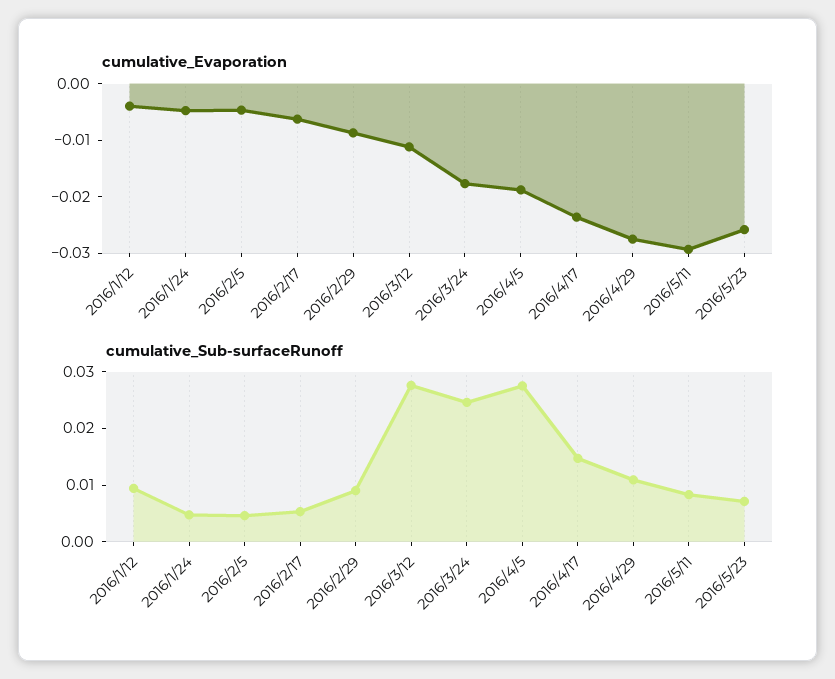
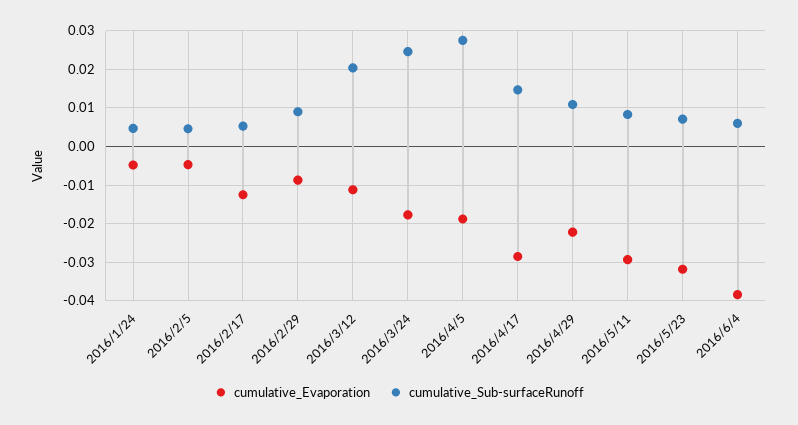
cumulative_Evaporation, 2016/1/12: -0.004 -> none
cumulative_Evaporation, 2016/2/17: -0.006 -> -0.012
cumulative_Evaporation, 2016/4/17: -0.024 -> -0.028
cumulative_Evaporation, 2016/4/29: -0.028 -> -0.022
cumulative_Evaporation, 2016/5/23: -0.026 -> -0.032
cumulative_Sub-surfaceRunoff, 2016/1/12: 0.01 -> none
cumulative_Sub-surfaceRunoff, 2016/3/12: 0.028 -> 0.02
cumulative_Evaporation, 2016/6/4: none -> -0.038
cumulative_Sub-surfaceRunoff, 2016/6/4: none -> 0.006

